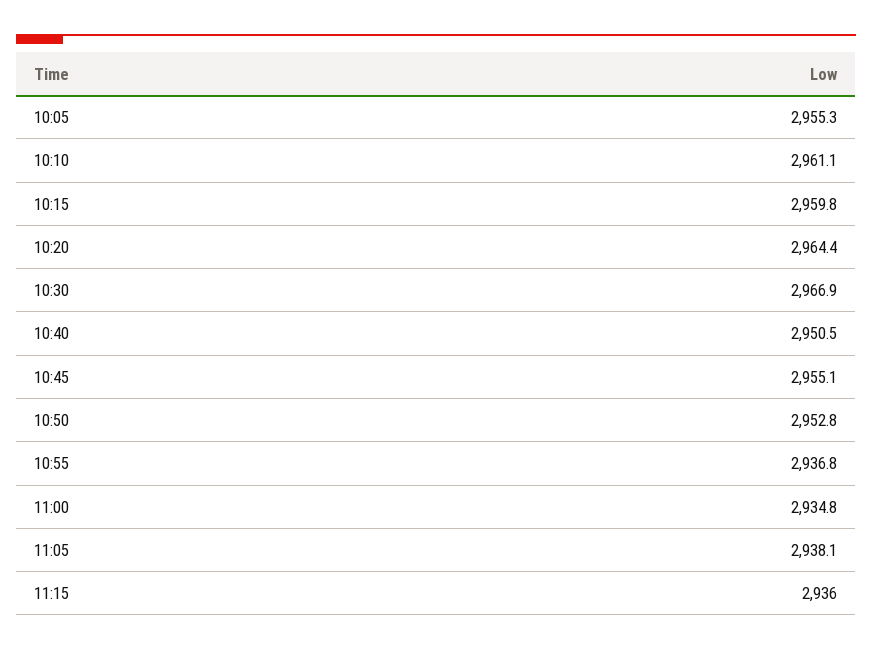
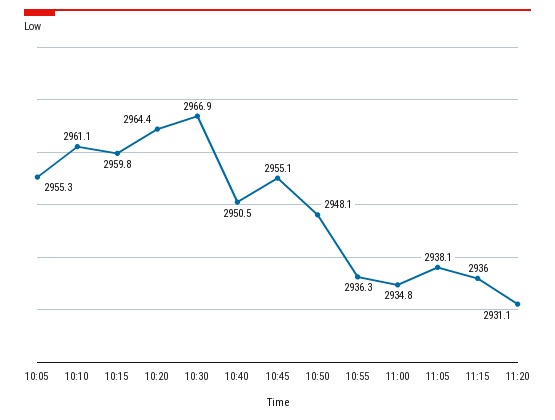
10:50: 2952.8 -> 2948.1
10:55: 2936.8 -> 2936.3
11:20: none -> 2931.1

